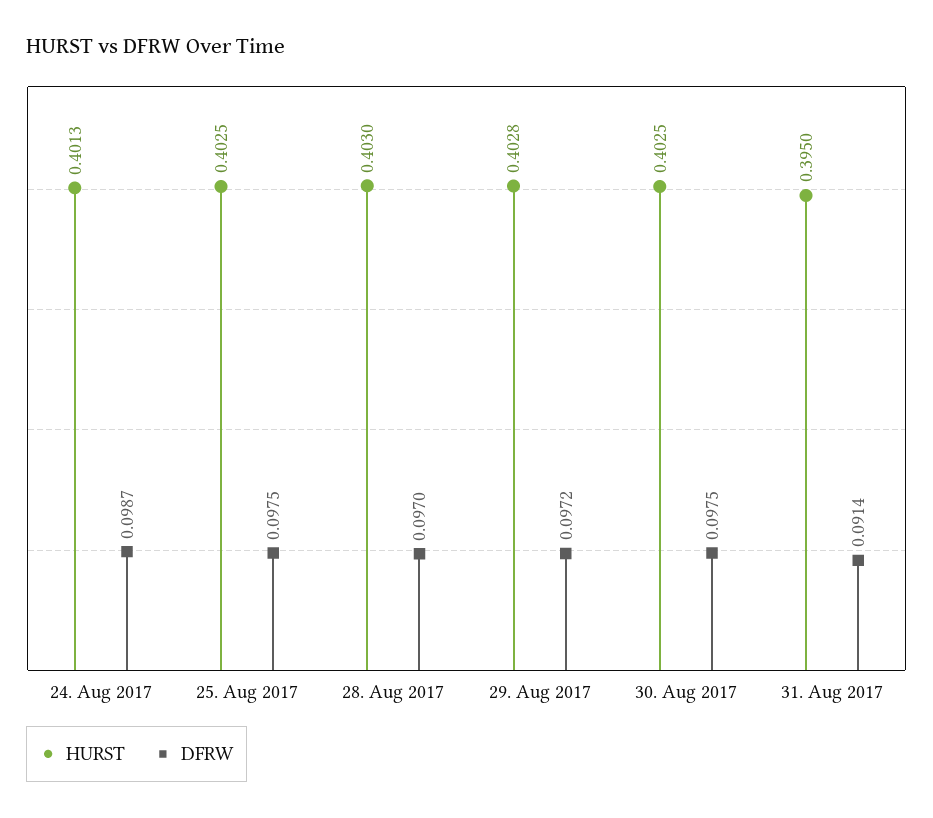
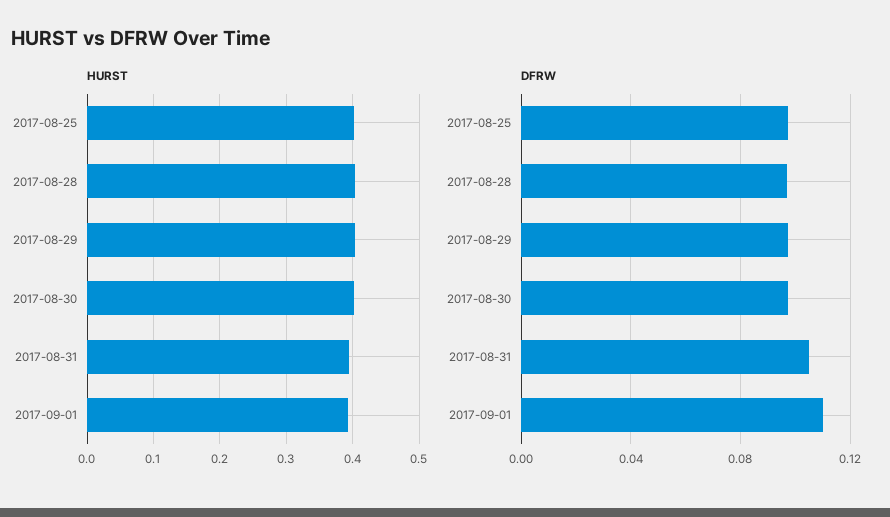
HURST, 24. Aug 2017: 0.4013 -> none
DFRW, 24. Aug 2017: 0.0987 -> none
DFRW, 31. Aug 2017: 0.0914 -> 0.105
HURST, 2017-09-01: none -> 0.39
DFRW, 2017-09-01: none -> 0.11

